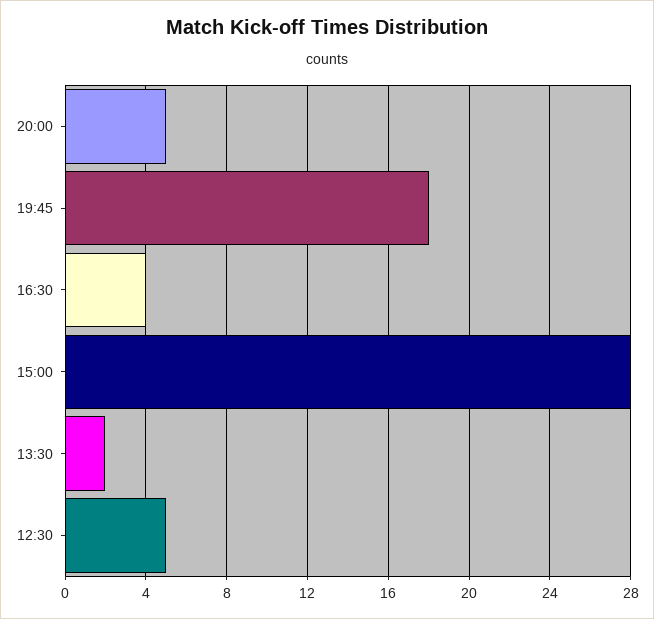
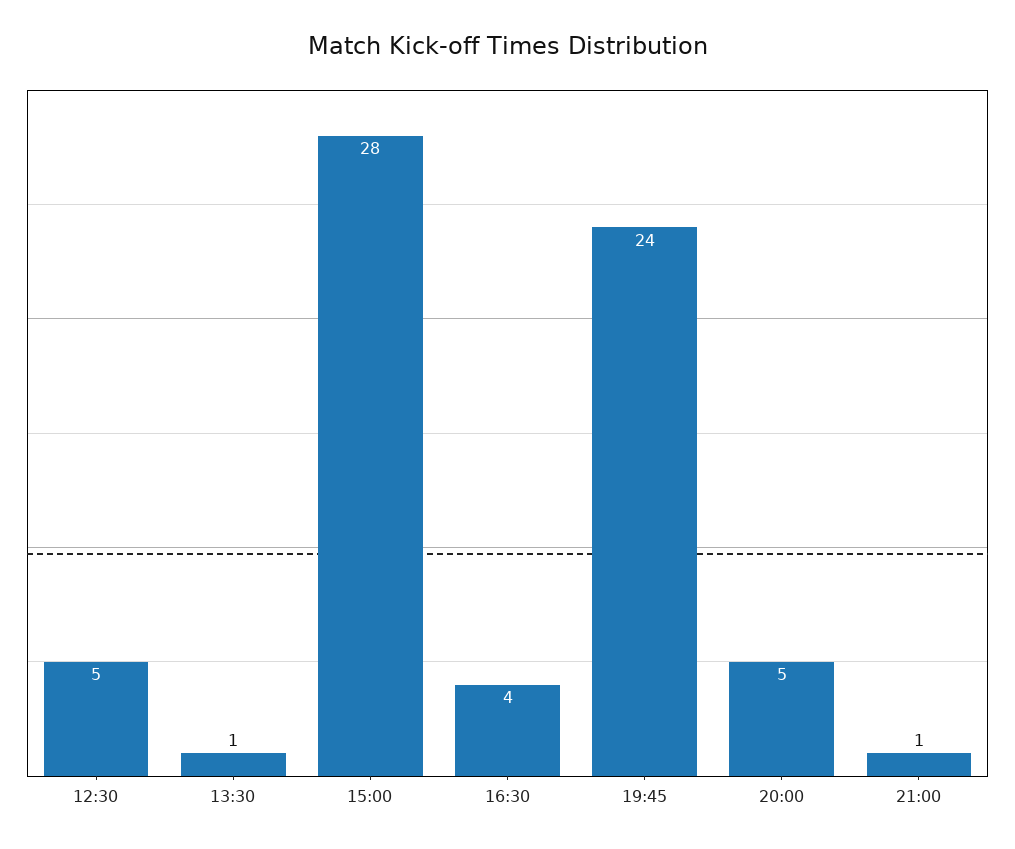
19:45: 18 -> 24
13:30: 2 -> 1
21:00: none -> 1

